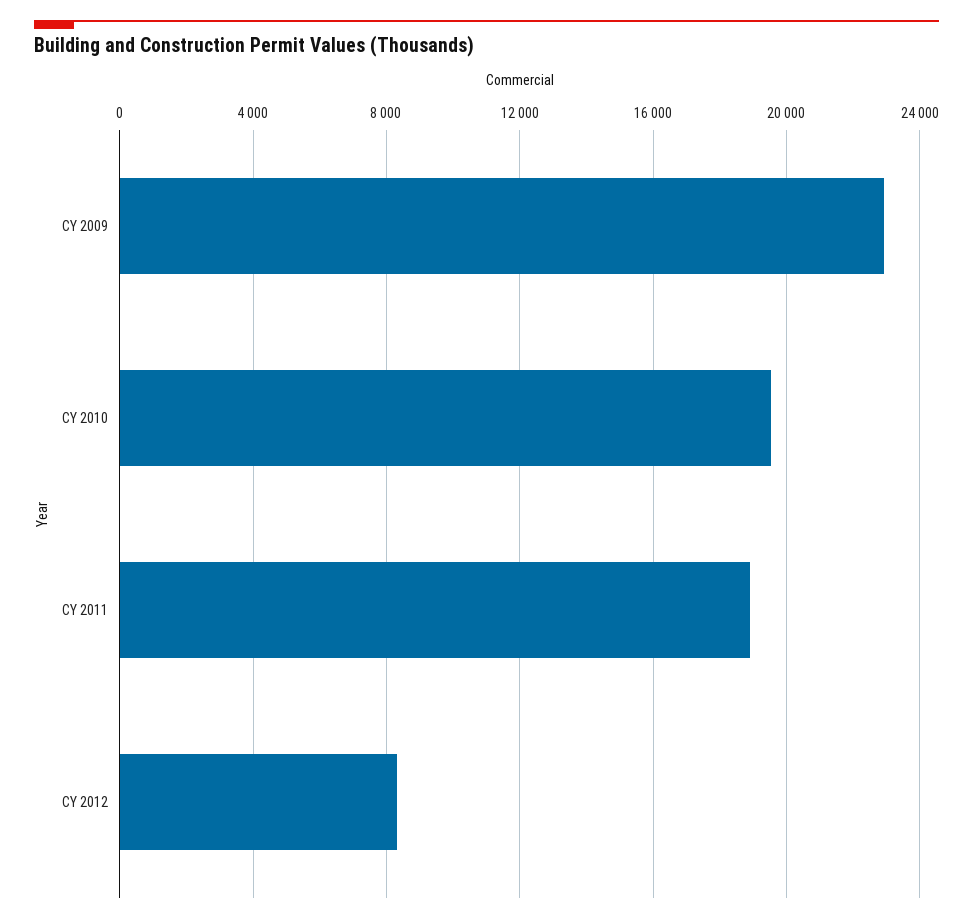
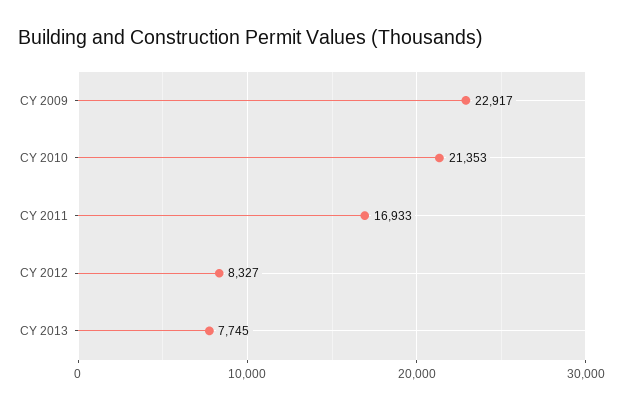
CY 2010: 19500 -> 21353
CY 2011: 19000 -> 16933
CY 2013: none -> 7745

